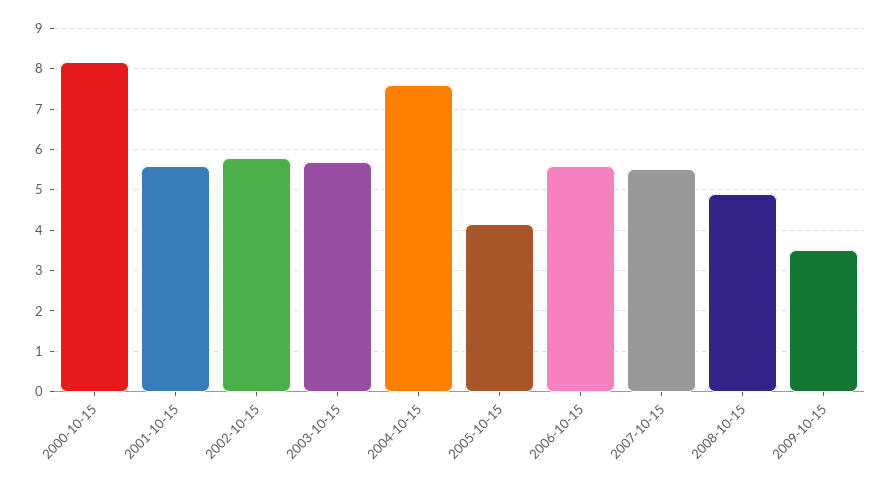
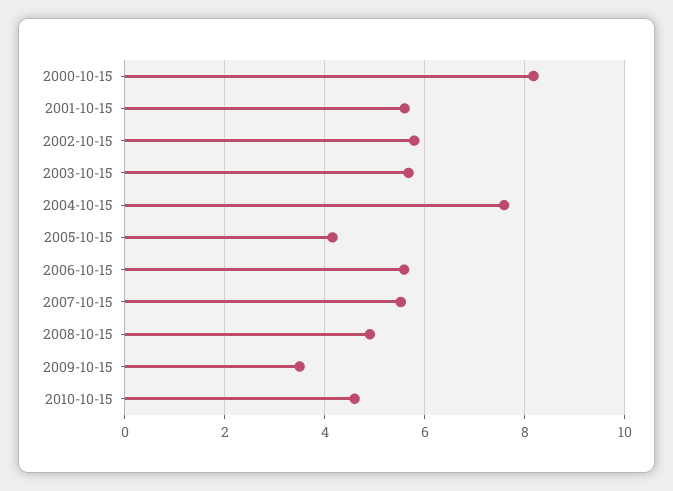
2010-10-15: none -> 4.6

